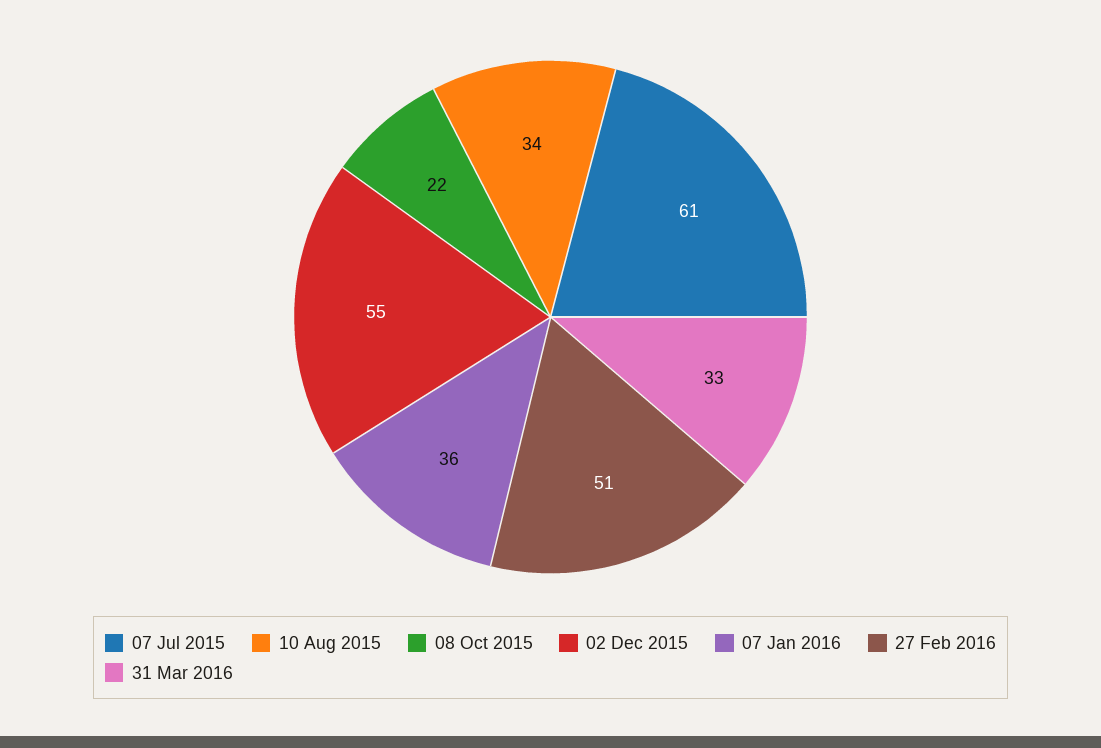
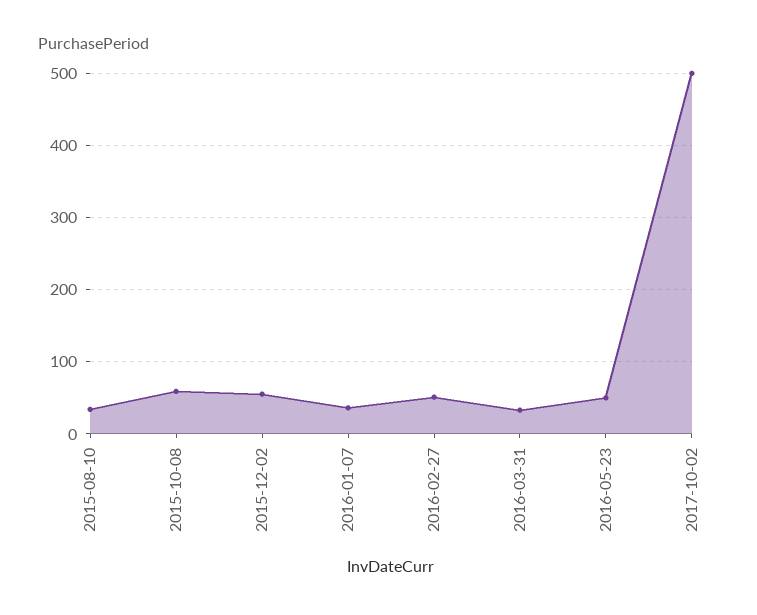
07 Jul 2015: 61 -> none
08 Oct 2015: 22 -> 60
2016-05-23: none -> 50
2017-10-02: none -> 500

